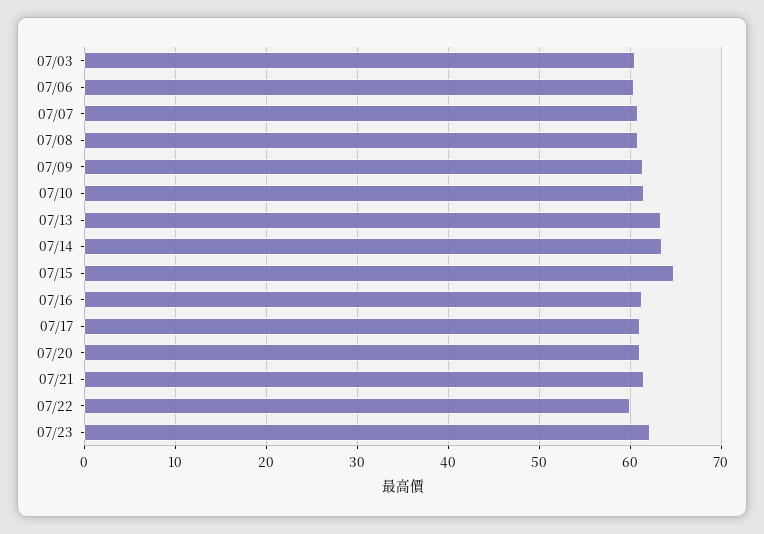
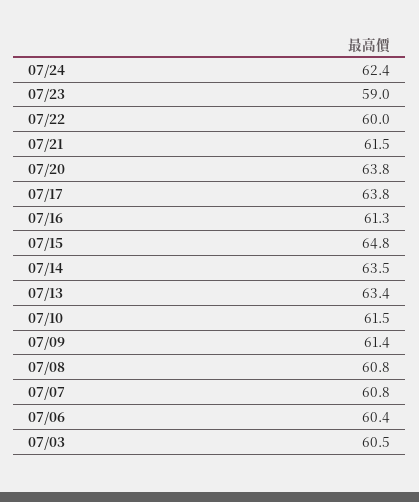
07/17: 61 -> 63.8
07/20: 61 -> 63.8
07/23: 62 -> 59
07/24: none -> 62.4

